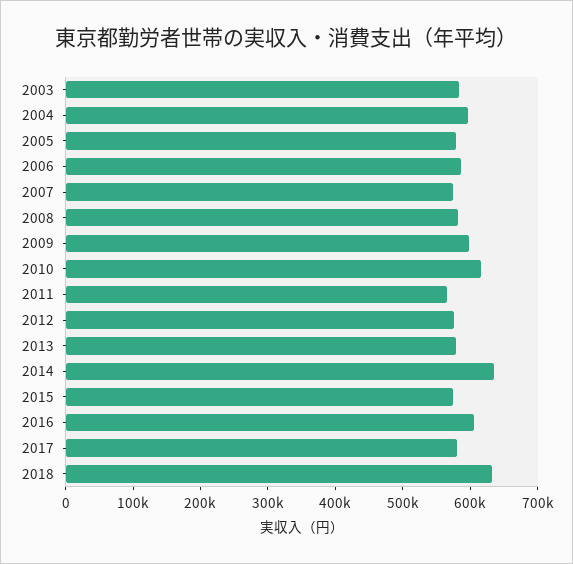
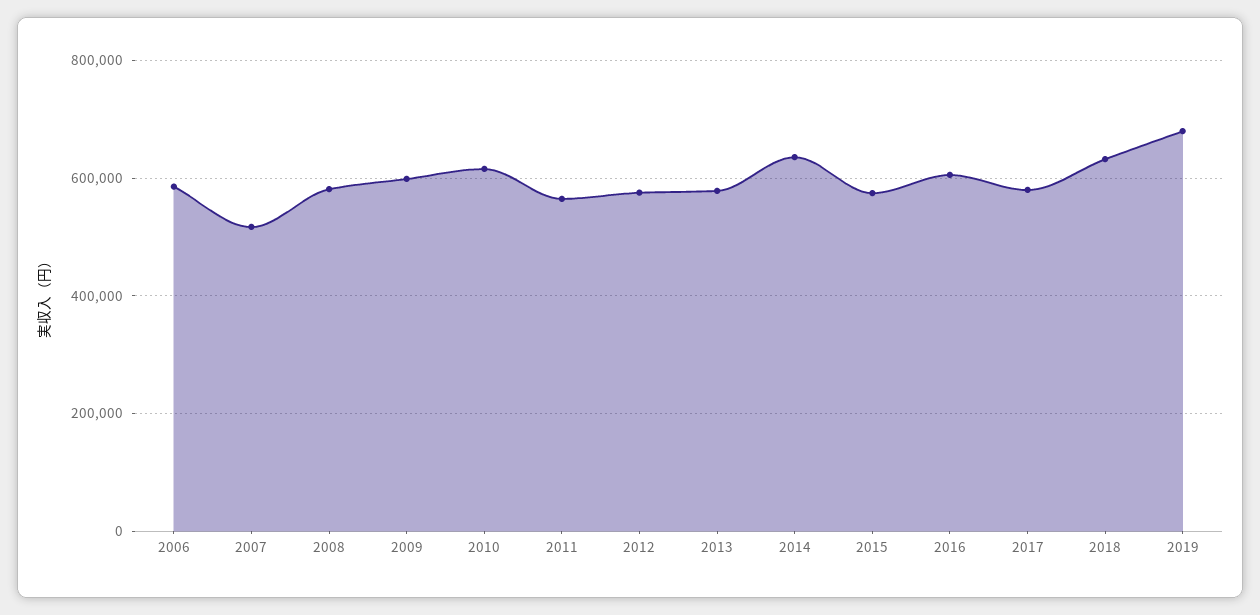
2003: 580000 -> none
2004: 600000 -> none
2005: 580000 -> none
2007: 580000 -> 520000
2019: none -> 680000

